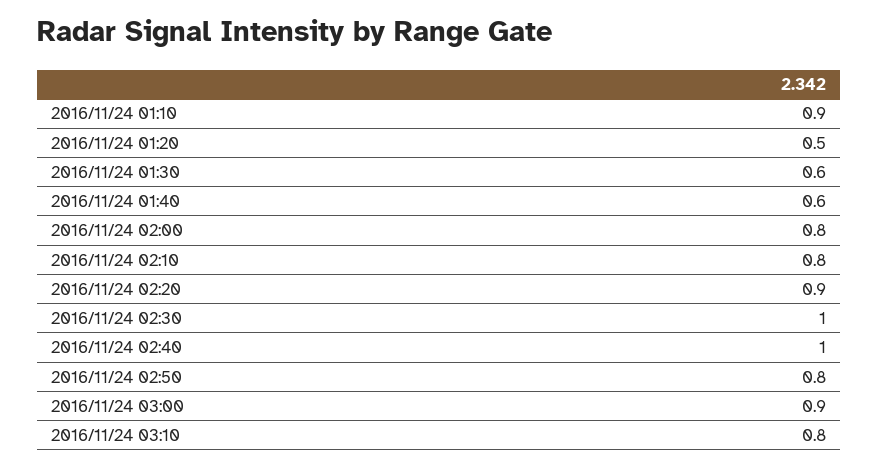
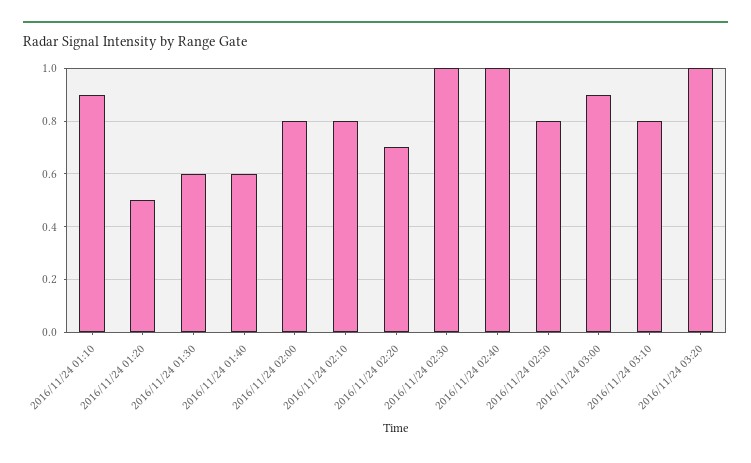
2016/11/24 02:20: 0.9 -> 0.7
2016/11/24 03:20: none -> 1

